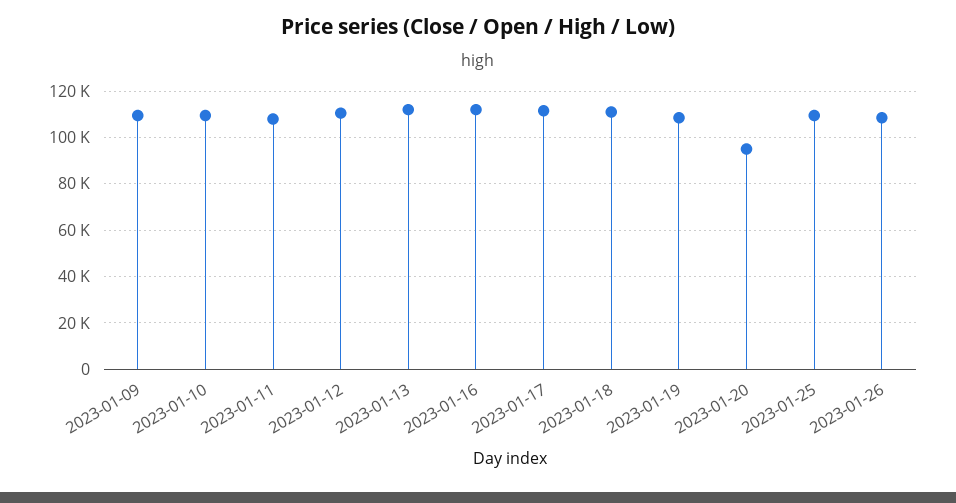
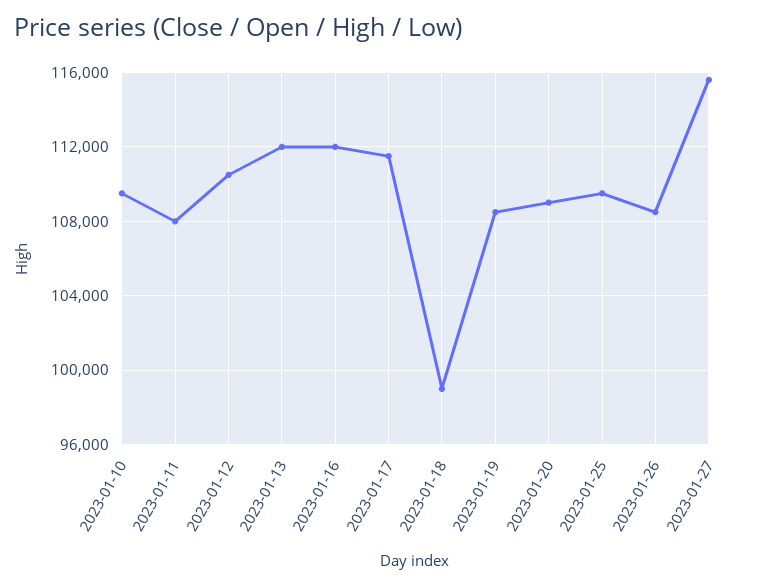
2023-01-09: 110000 -> none
2023-01-18: 110000 -> 99000
2023-01-20: 95000 -> 109000
2023-01-27: none -> 115500

